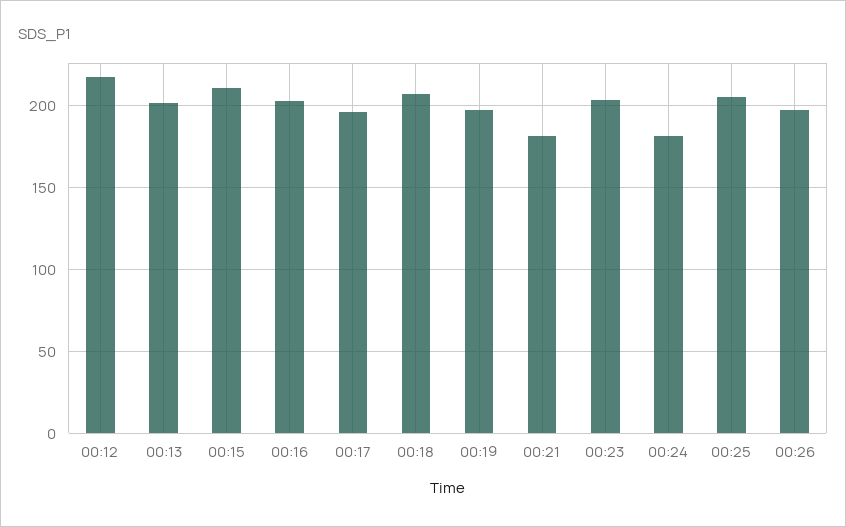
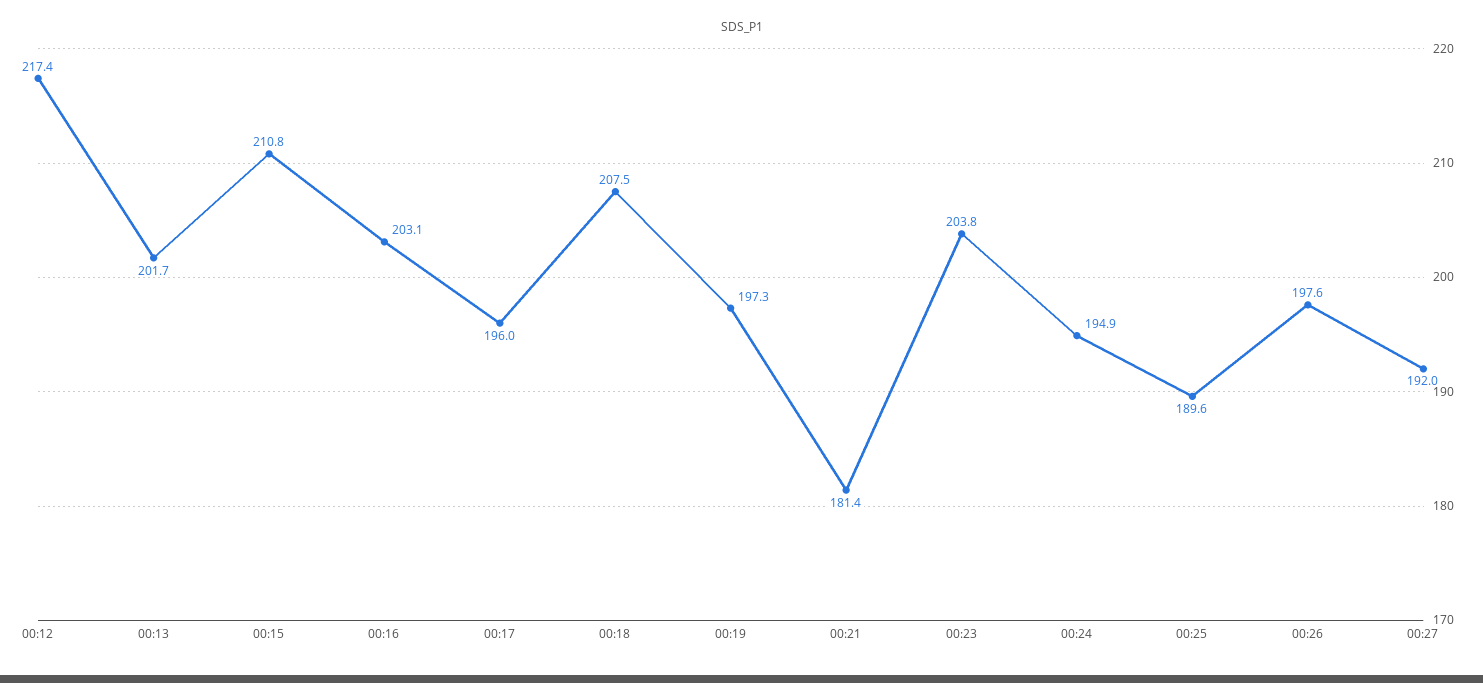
00:24: 180 -> 194.9
00:25: 205 -> 189.6
00:27: none -> 192

